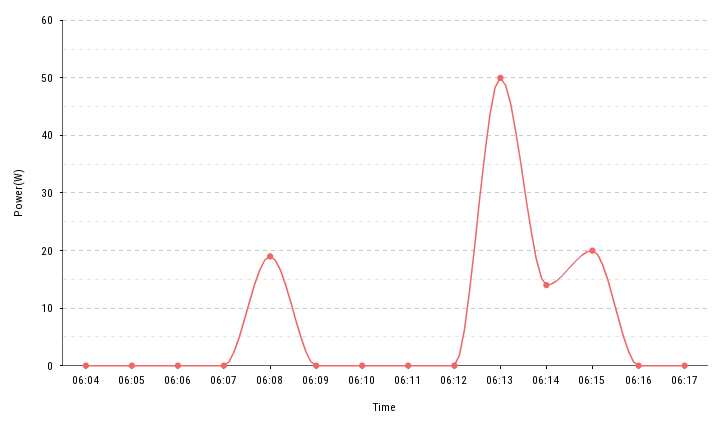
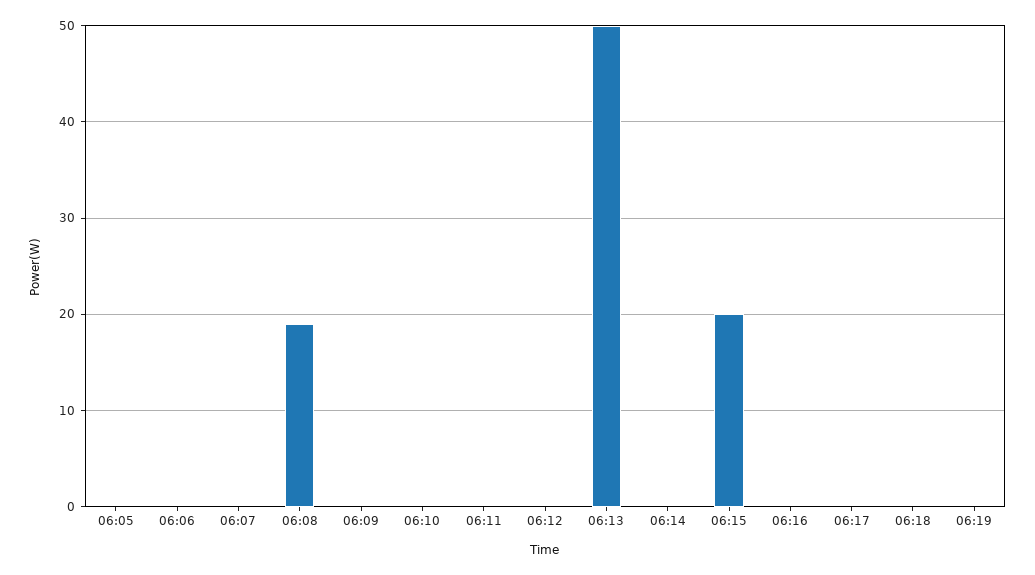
06:04: 0 -> none
06:14: 15 -> 0
06:18: none -> 0
06:19: none -> 0

